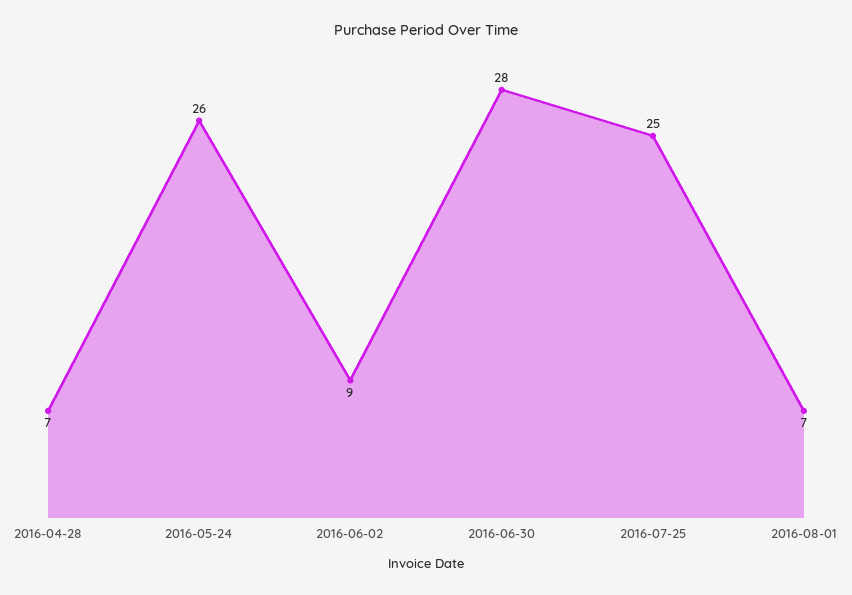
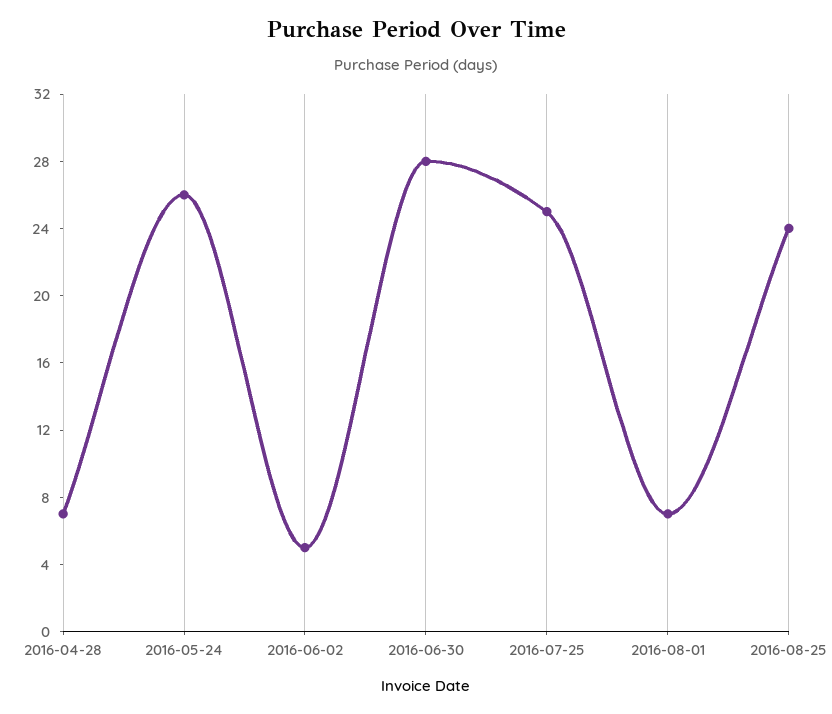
2016-06-02: 9 -> 5
2016-08-25: none -> 24

